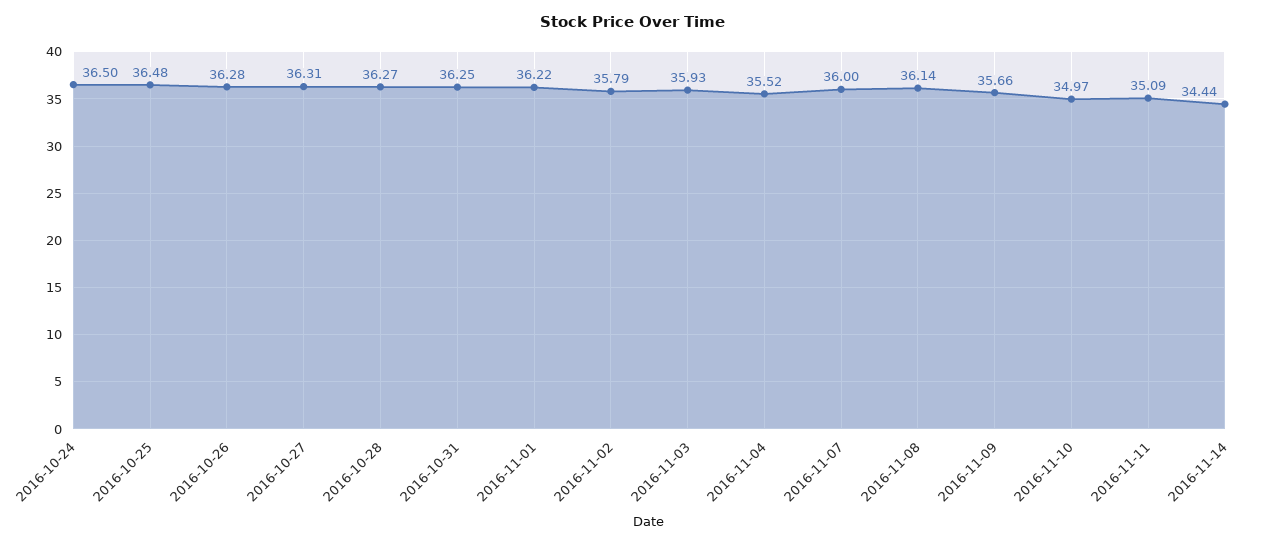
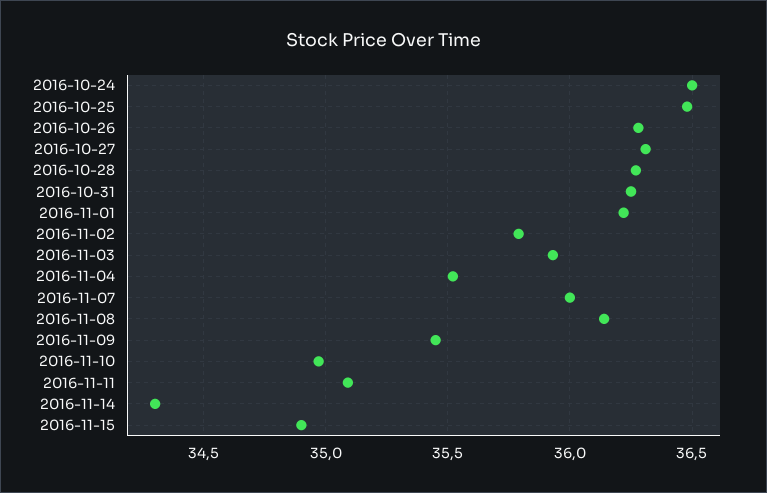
2016-11-09: 35.66 -> 35.45
2016-11-14: 34.44 -> 34.3
2016-11-15: none -> 34.9

